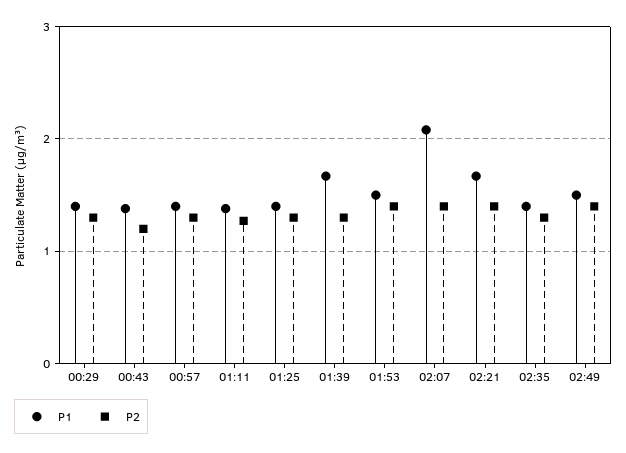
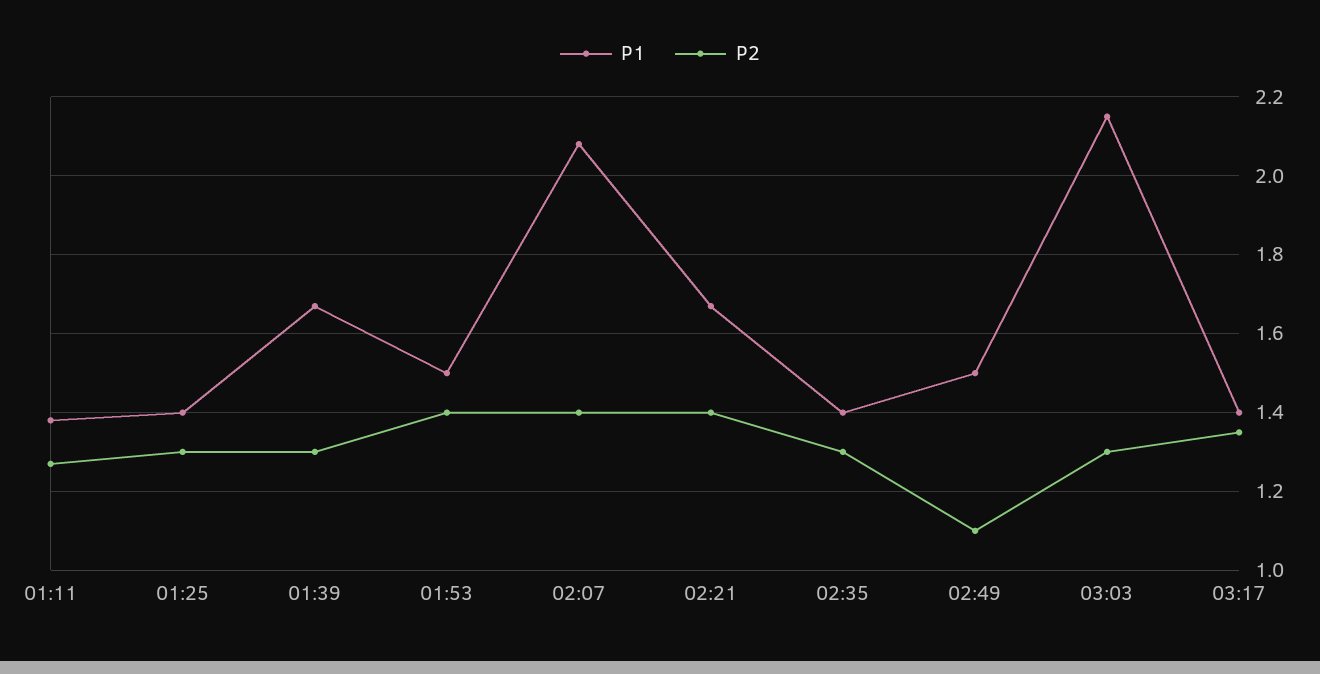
P1, 00:29: 1.4 -> none
P2, 00:29: 1.3 -> none
P1, 00:43: 1.4 -> none
P2, 00:43: 1.2 -> none
P1, 00:57: 1.4 -> none
P2, 00:57: 1.3 -> none
P2, 02:49: 1.4 -> 1.1
P1, 03:03: none -> 2.15
P2, 03:03: none -> 1.3
P1, 03:17: none -> 1.4
P2, 03:17: none -> 1.35

